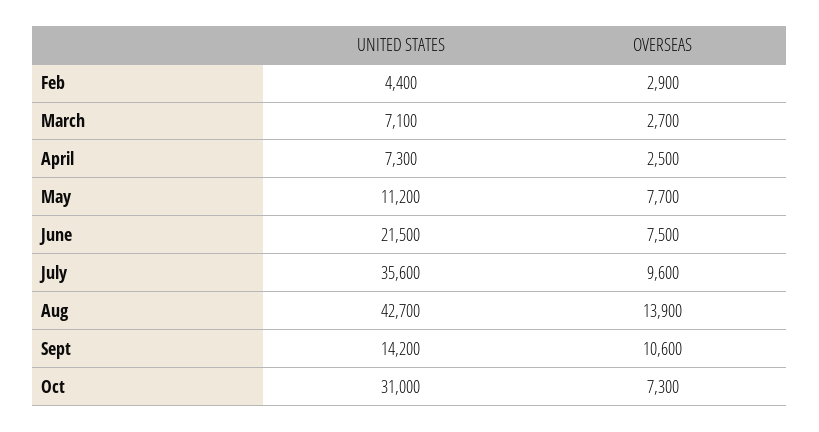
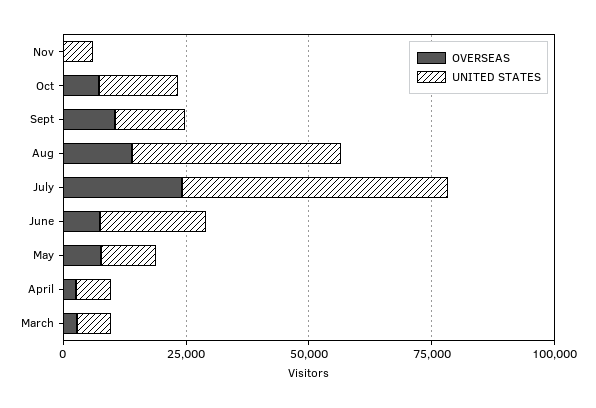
UNITED STATES, Feb: 4400 -> none
OVERSEAS, Feb: 2900 -> none
UNITED STATES, July: 35600 -> 55000
OVERSEAS, July: 9600 -> 25000
UNITED STATES, Oct: 31000 -> 15000
OVERSEAS, Nov: none -> 0
UNITED STATES, Nov: none -> 5000

